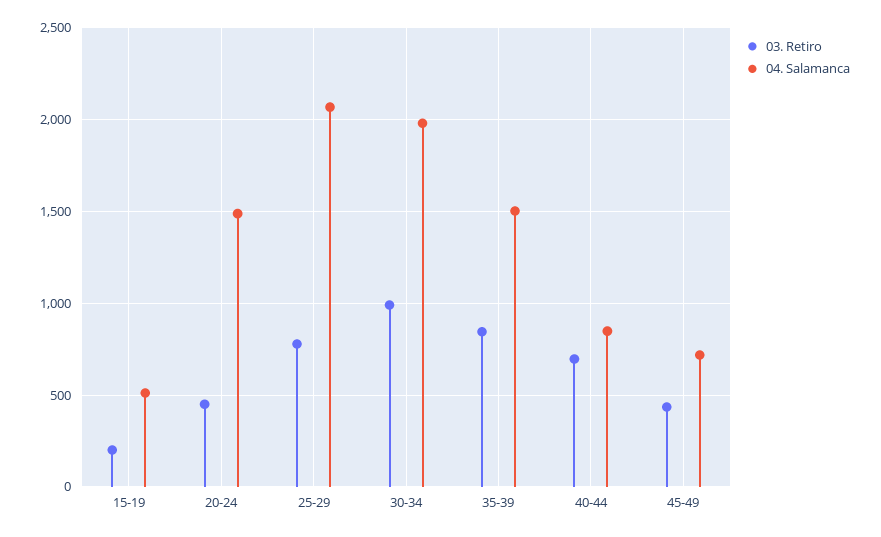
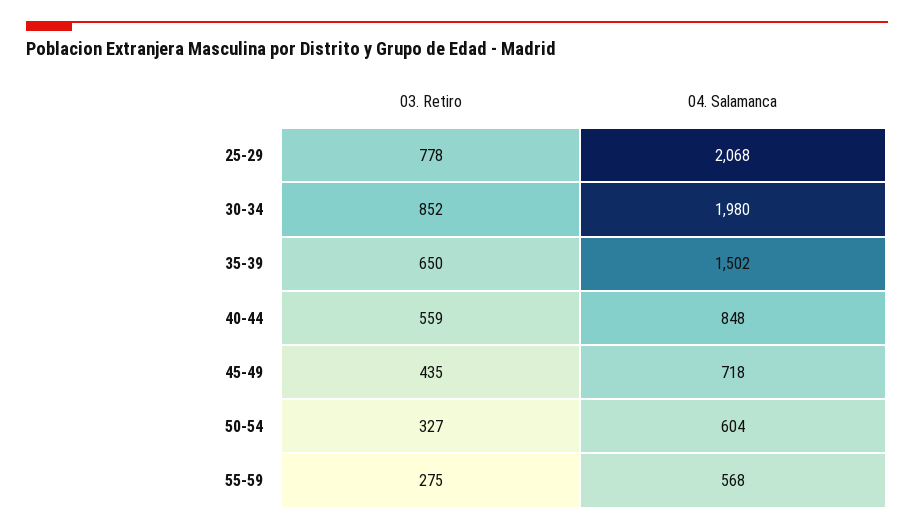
03. Retiro, 15-19: 200 -> none
04. Salamanca, 15-19: 500 -> none
03. Retiro, 20-24: 450 -> none
04. Salamanca, 20-24: 1500 -> none
03. Retiro, 30-34: 1000 -> 852
03. Retiro, 35-39: 850 -> 650
03. Retiro, 40-44: 700 -> 559
03. Retiro, 50-54: none -> 327
04. Salamanca, 50-54: none -> 604
03. Retiro, 55-59: none -> 275
04. Salamanca, 55-59: none -> 568

